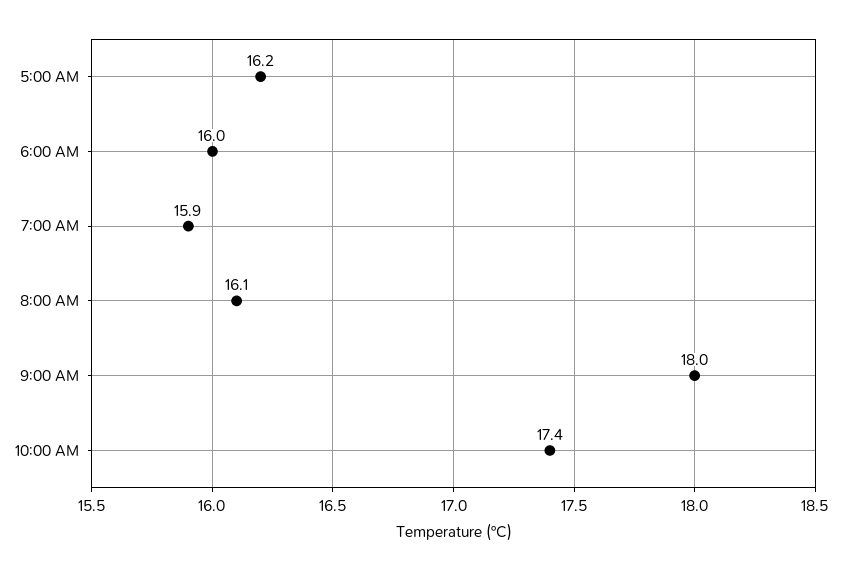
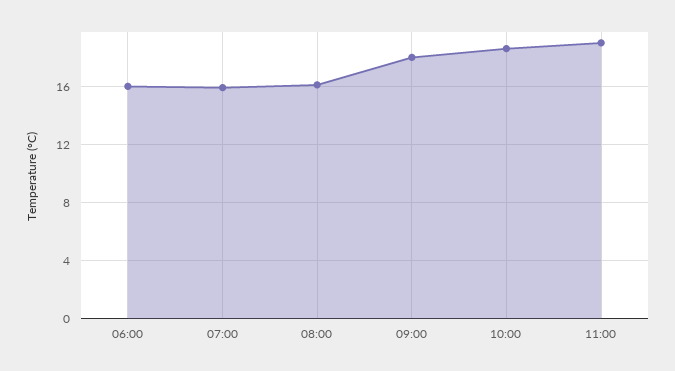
5:00 AM: 16.2 -> none
10:00 AM: 17.4 -> 18.5
11:00: none -> 19

